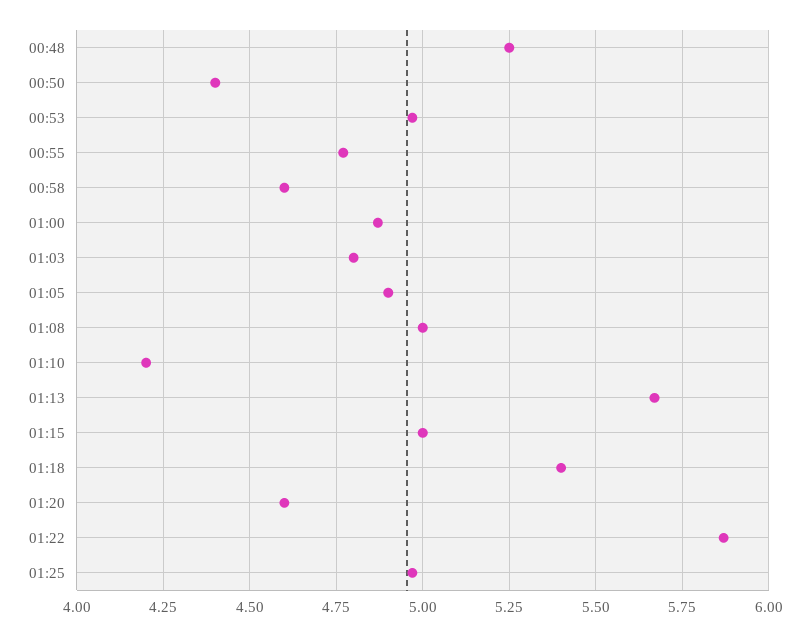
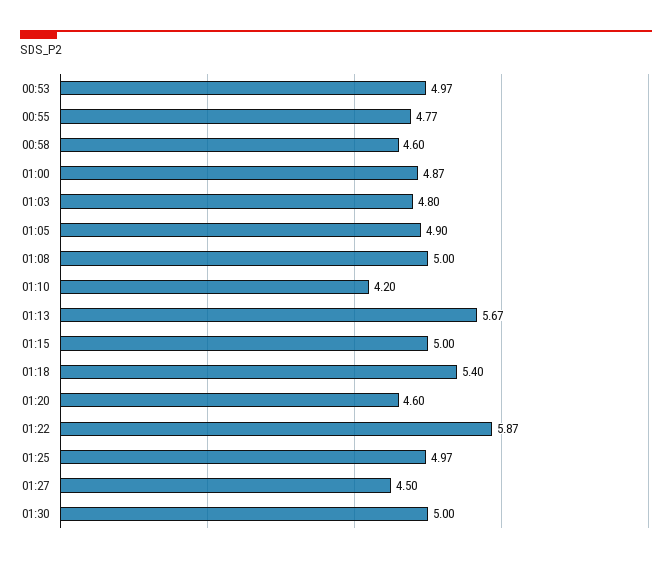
00:48: 5.25 -> none
00:50: 4.4 -> none
01:27: none -> 4.5
01:30: none -> 5

